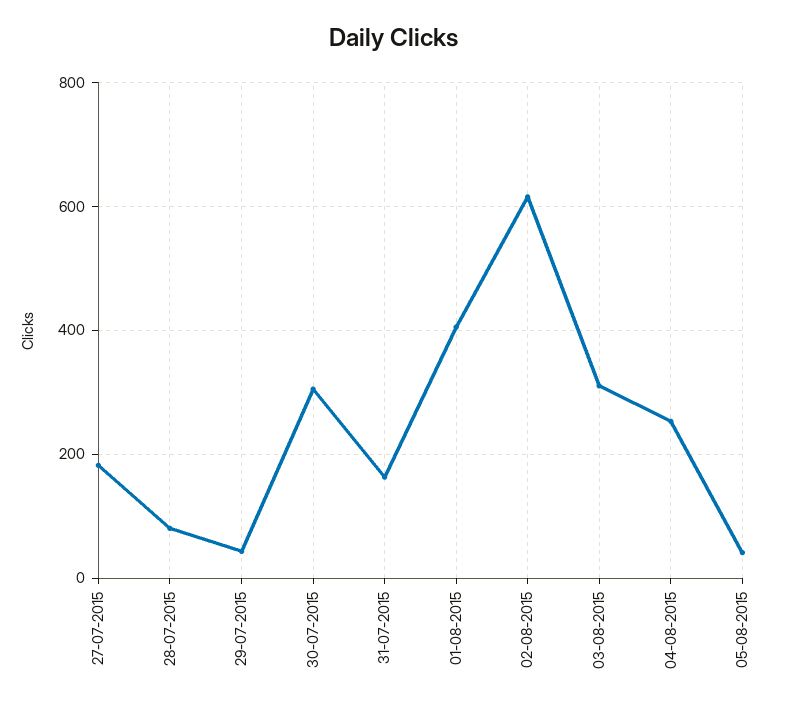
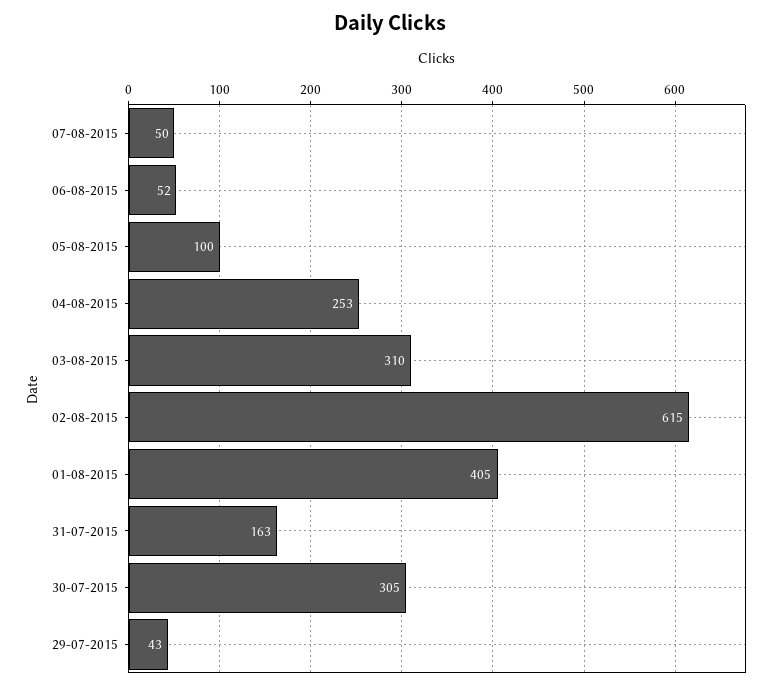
27-07-2015: 180 -> none
28-07-2015: 80 -> none
05-08-2015: 40 -> 100
07-08-2015: none -> 50
06-08-2015: none -> 52

